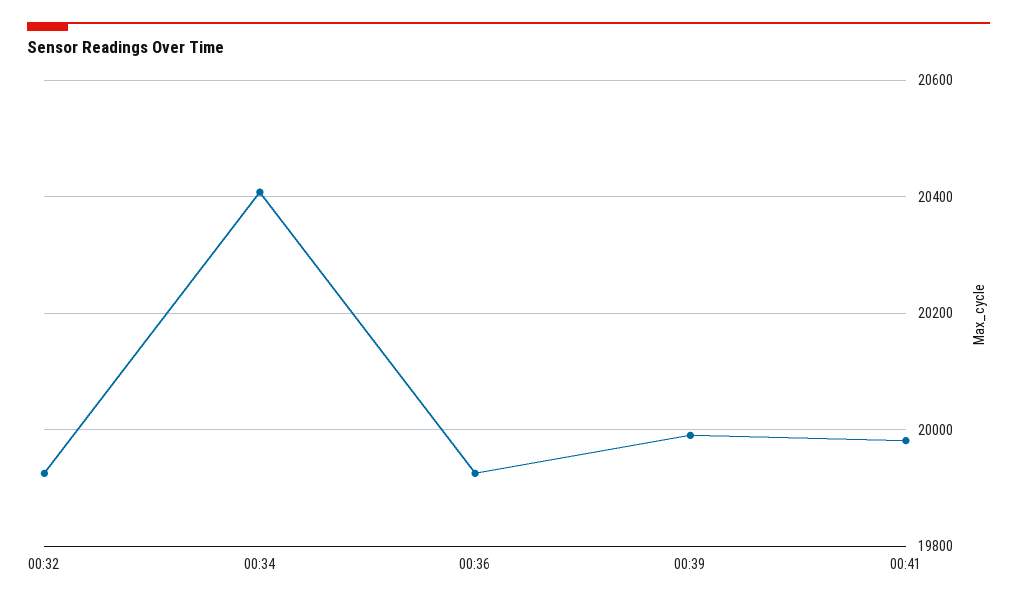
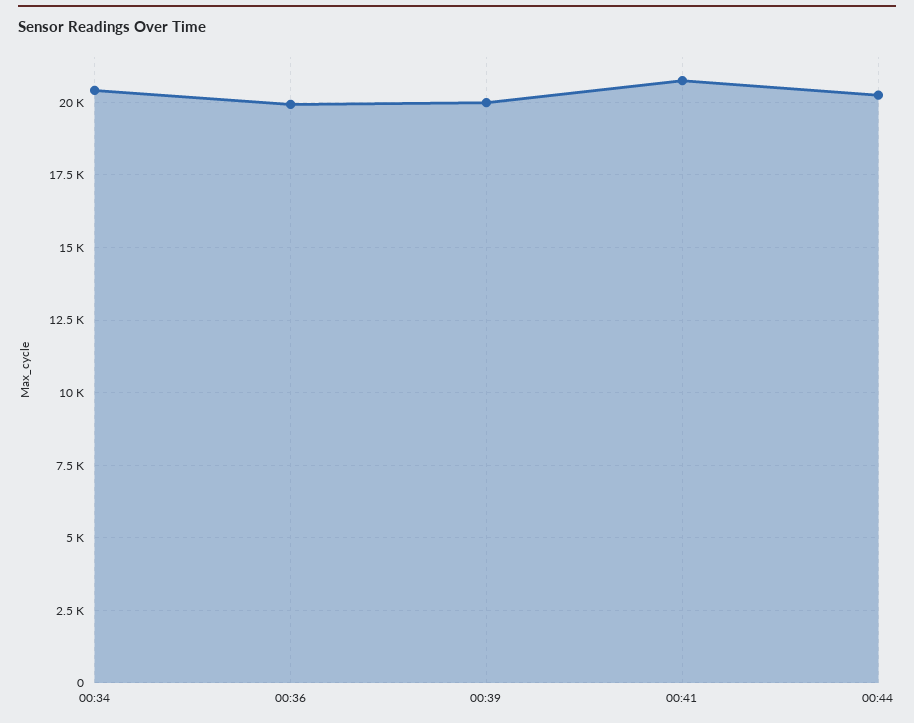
00:32: 19920 -> none
00:41: 19980 -> 20750
00:44: none -> 20250

